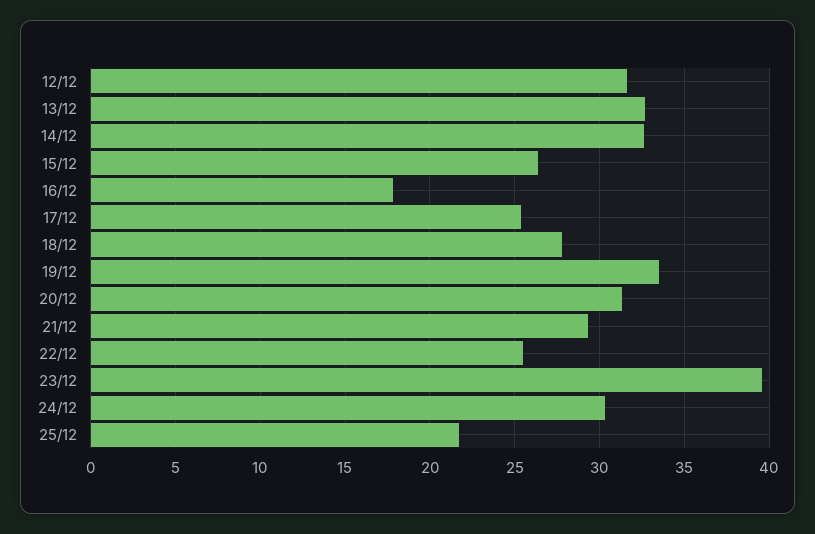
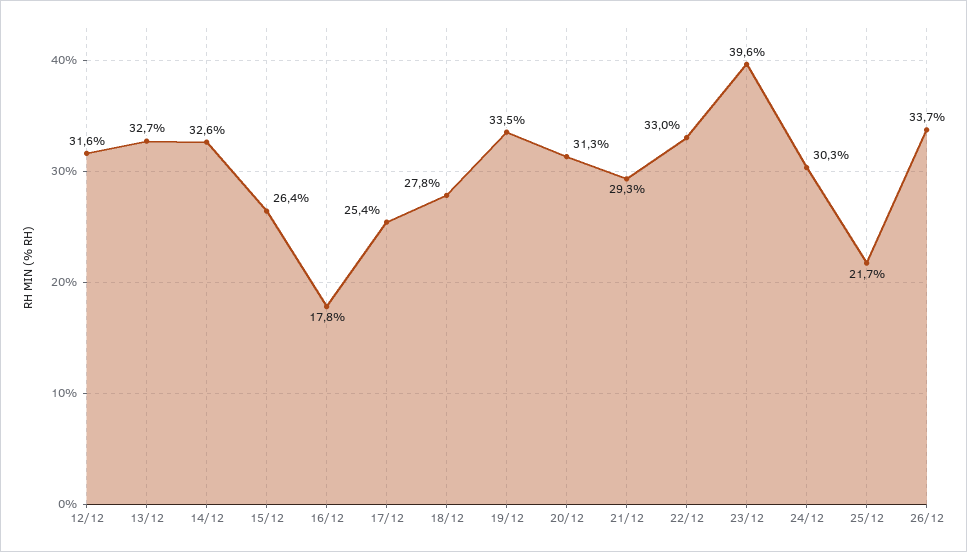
22/12: 25.5 -> 33
26/12: none -> 33.7

